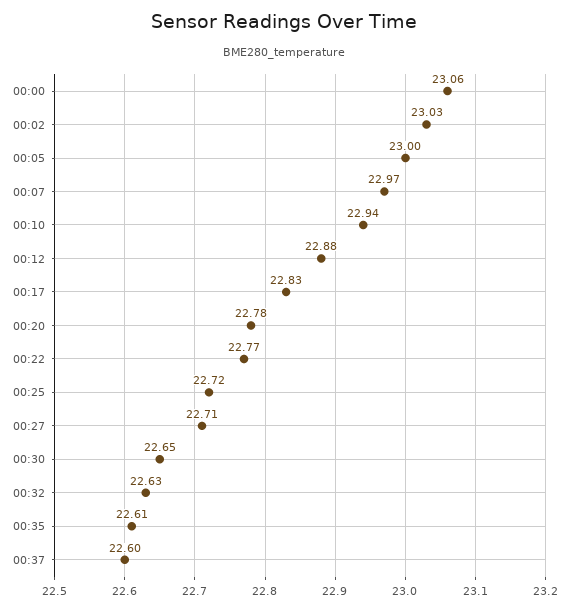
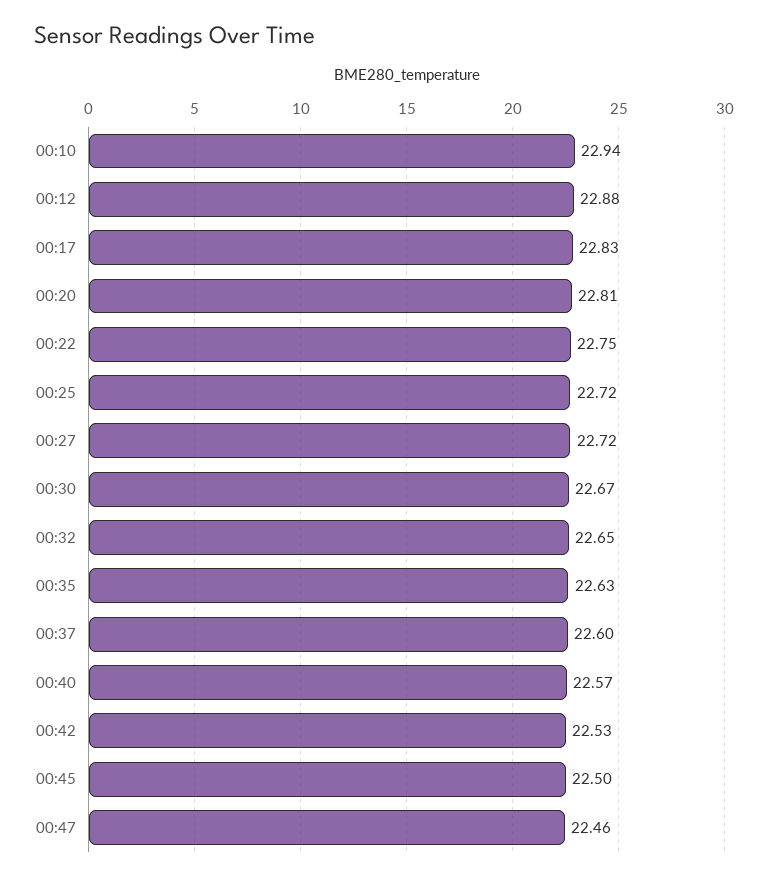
00:00: 23.06 -> none
00:02: 23.03 -> none
00:05: 23 -> none
00:07: 22.97 -> none
00:20: 22.78 -> 22.81
00:22: 22.77 -> 22.75
00:27: 22.71 -> 22.72
00:30: 22.65 -> 22.67
00:32: 22.63 -> 22.65
00:35: 22.61 -> 22.63
00:40: none -> 22.57
00:42: none -> 22.53
00:45: none -> 22.5
00:47: none -> 22.46

